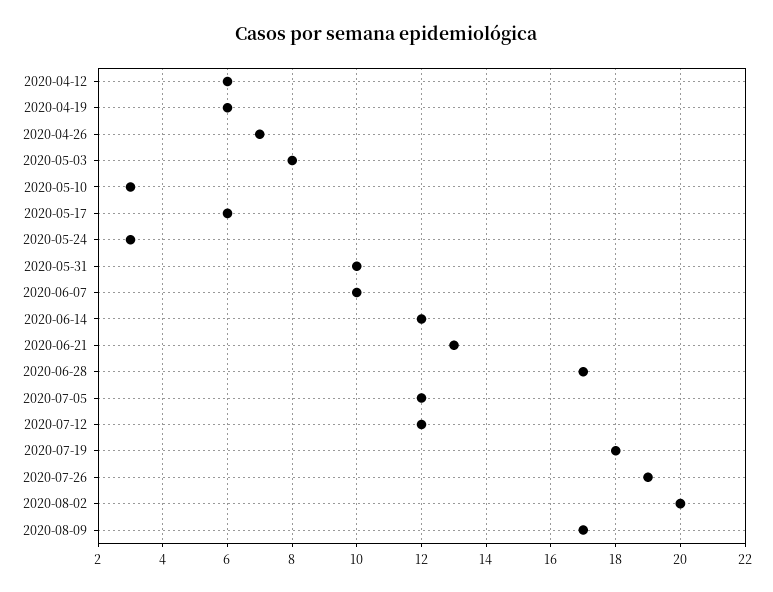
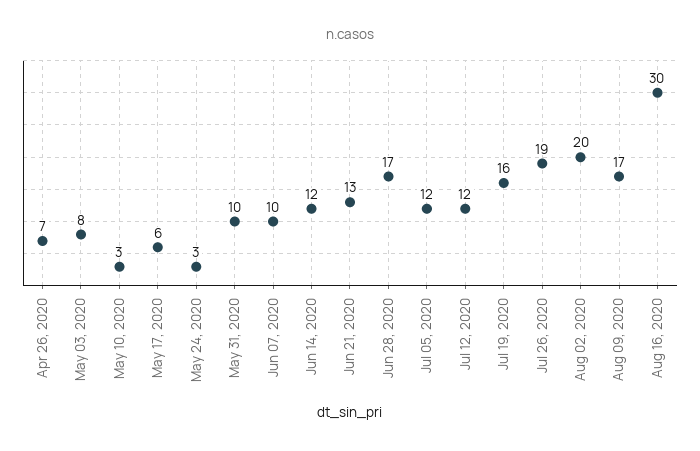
2020-04-12: 6 -> none
2020-04-19: 6 -> none
2020-07-19: 18 -> 16
Aug 16, 2020: none -> 30

